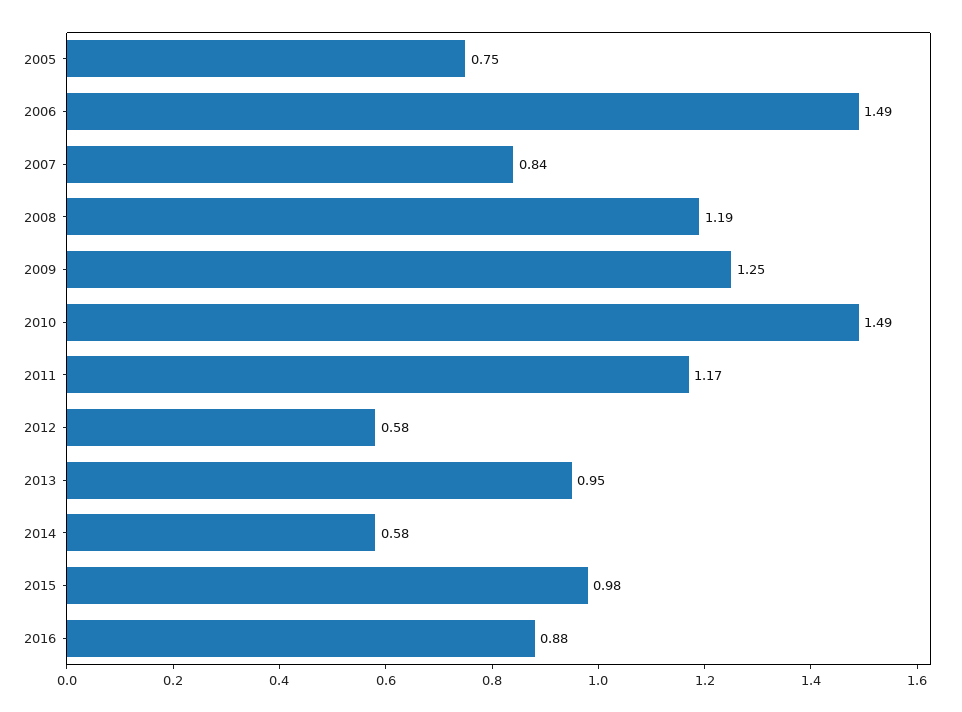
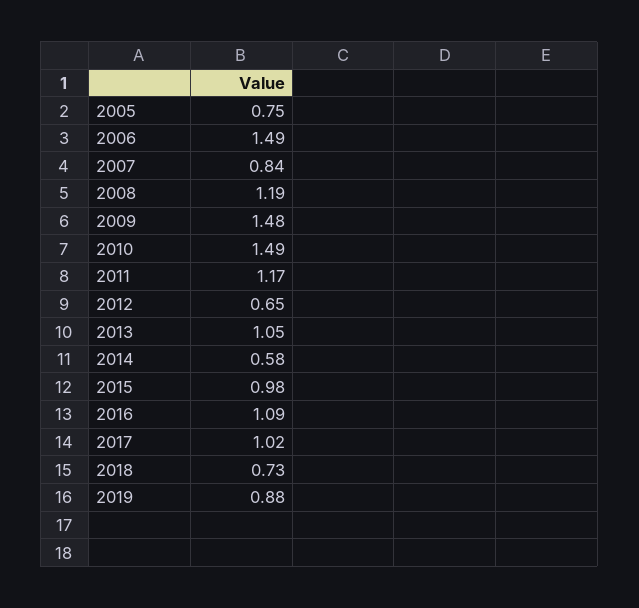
2009: 1.25 -> 1.48
2012: 0.58 -> 0.65
2013: 0.95 -> 1.05
2016: 0.88 -> 1.09
2017: none -> 1.02
2018: none -> 0.73
2019: none -> 0.88

